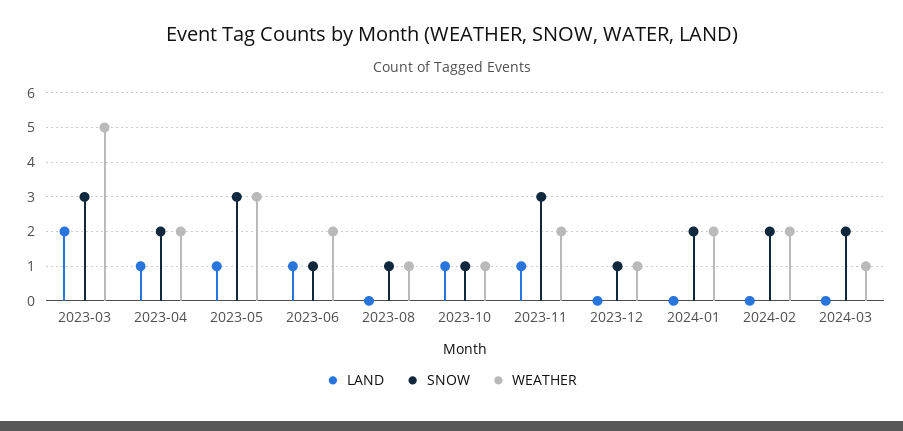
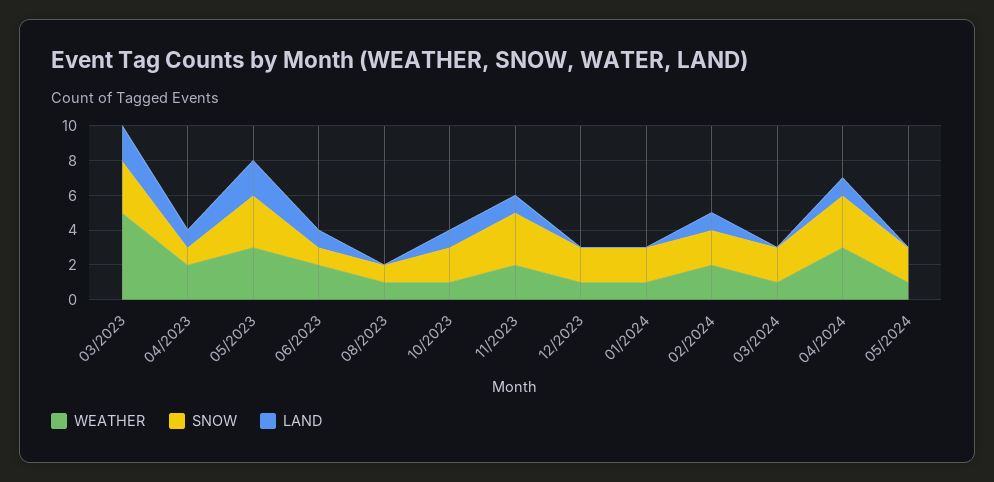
SNOW, 2023-04: 2 -> 1
LAND, 2023-05: 1 -> 2
SNOW, 2023-10: 1 -> 2
SNOW, 2023-12: 1 -> 2
WEATHER, 2024-01: 2 -> 1
LAND, 2024-02: 0 -> 1
WEATHER, 04/2024: none -> 3
SNOW, 04/2024: none -> 3
LAND, 04/2024: none -> 1
WEATHER, 05/2024: none -> 1
SNOW, 05/2024: none -> 2
LAND, 05/2024: none -> 0

